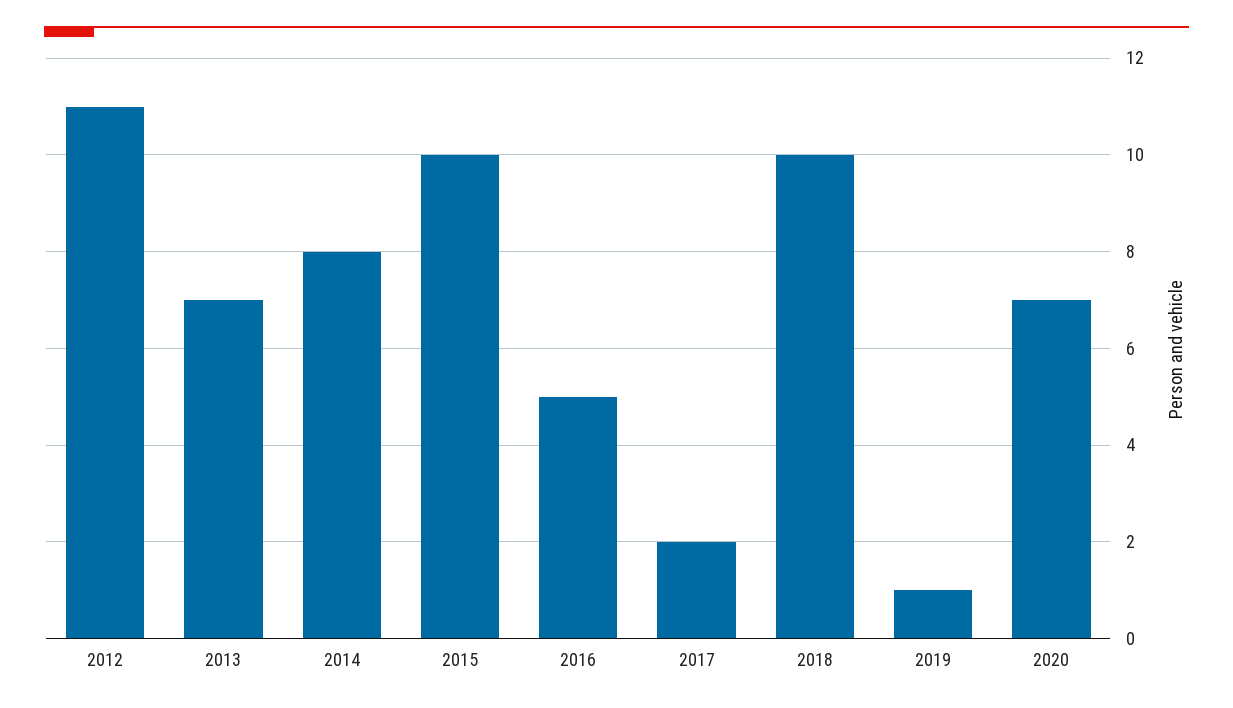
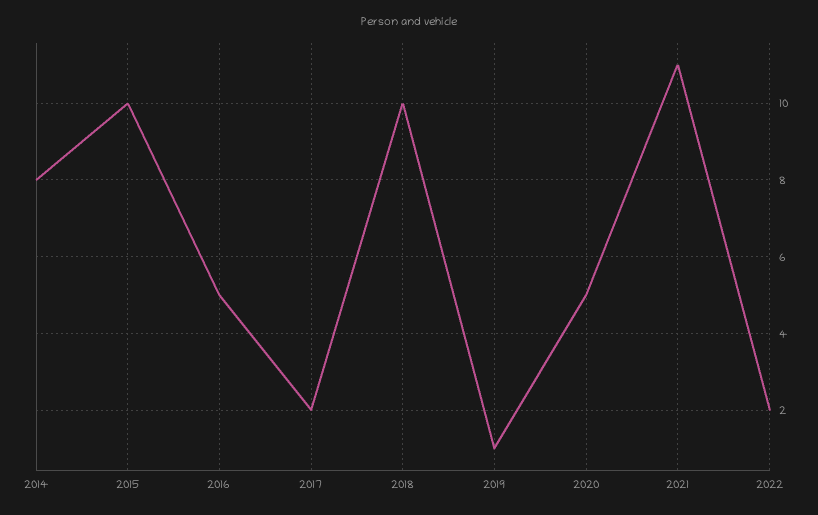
2012: 11 -> none
2013: 7 -> none
2020: 7 -> 5
2021: none -> 11
2022: none -> 2

